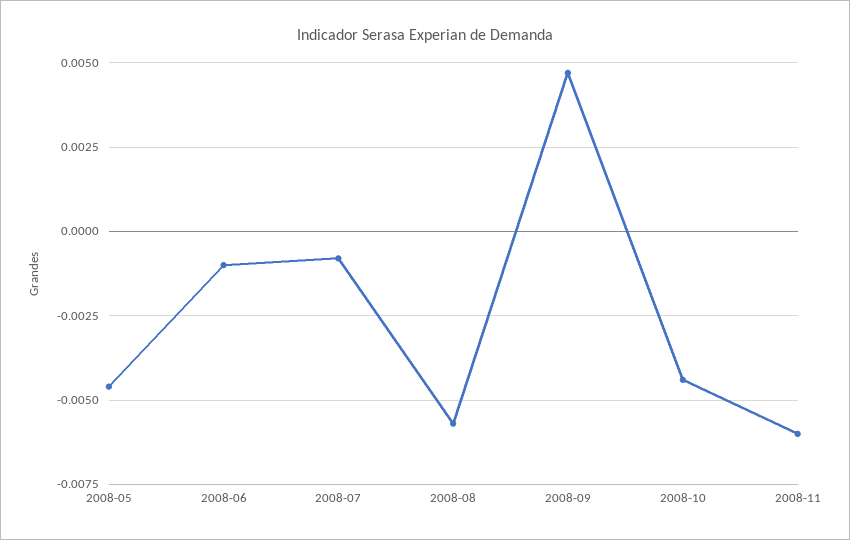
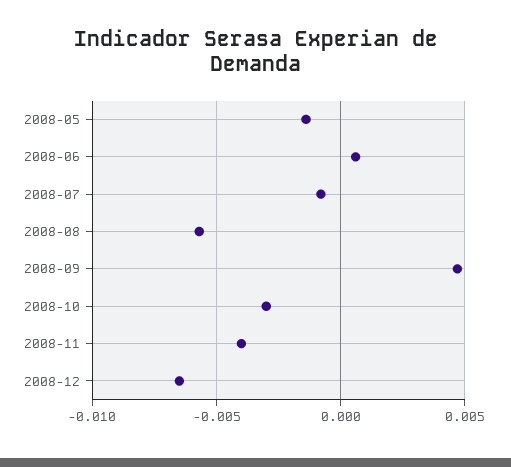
2008-05: -0.0045 -> -0.0015
2008-06: -0.001 -> 0.0005
2008-10: -0.0045 -> -0.003
2008-11: -0.006 -> -0.004
2008-12: none -> -0.0065

